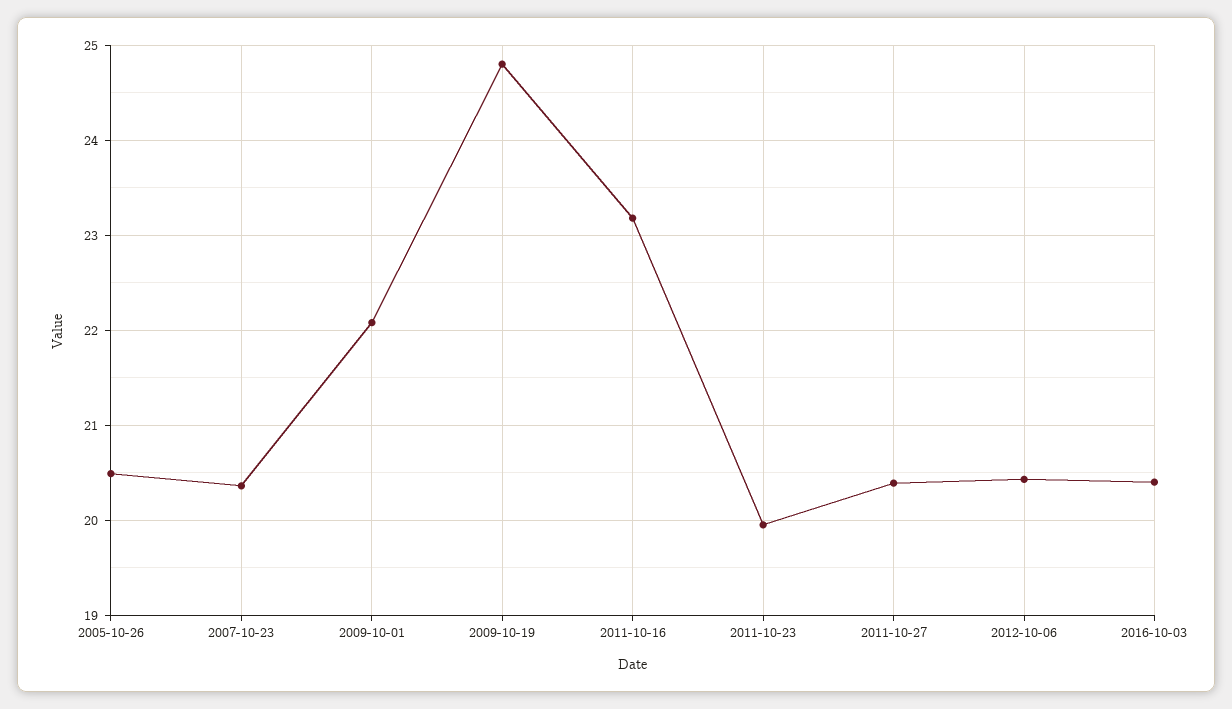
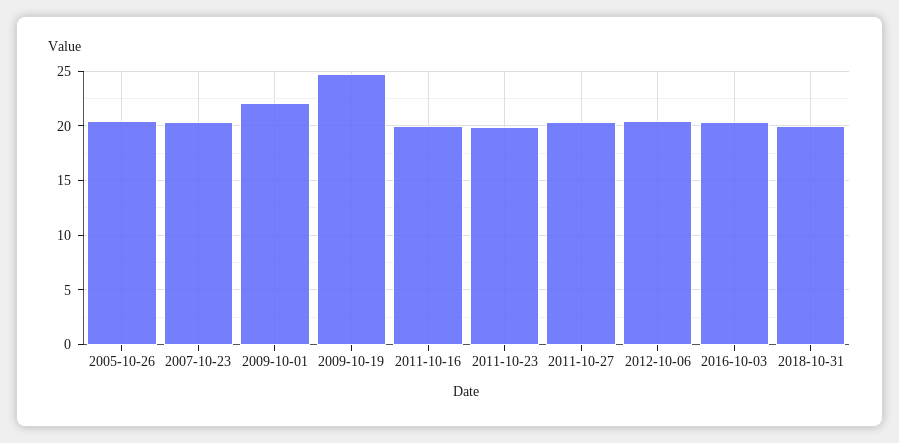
2011-10-16: 23.2 -> 20
2018-10-31: none -> 20

